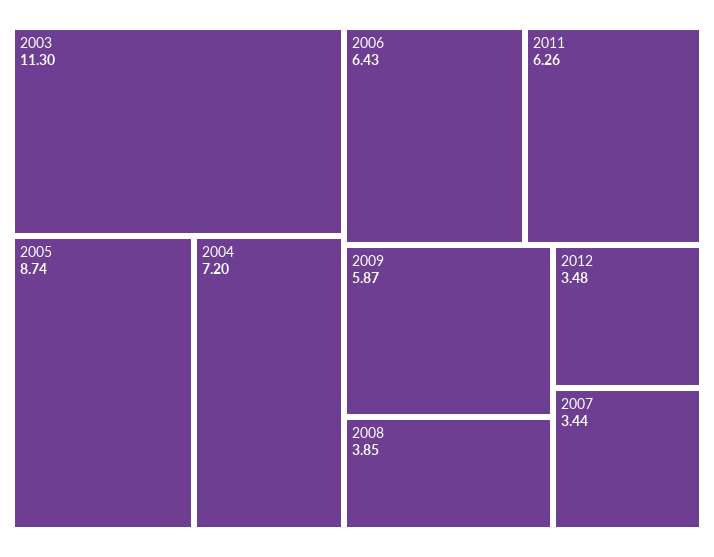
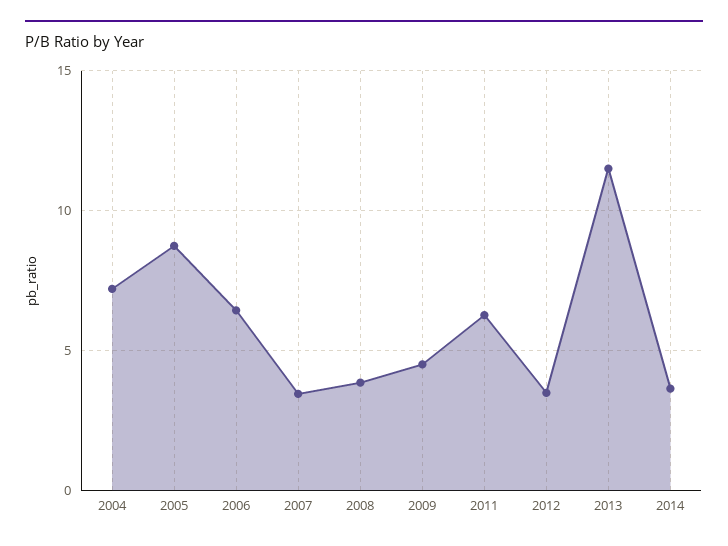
2003: 11.3 -> none
2009: 5.87 -> 4.5
2013: none -> 11.5
2014: none -> 3.5

